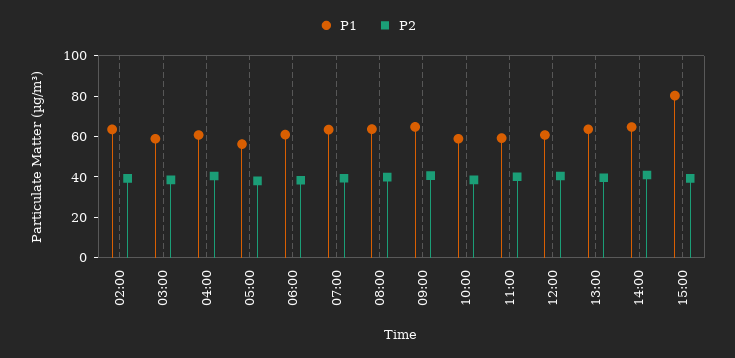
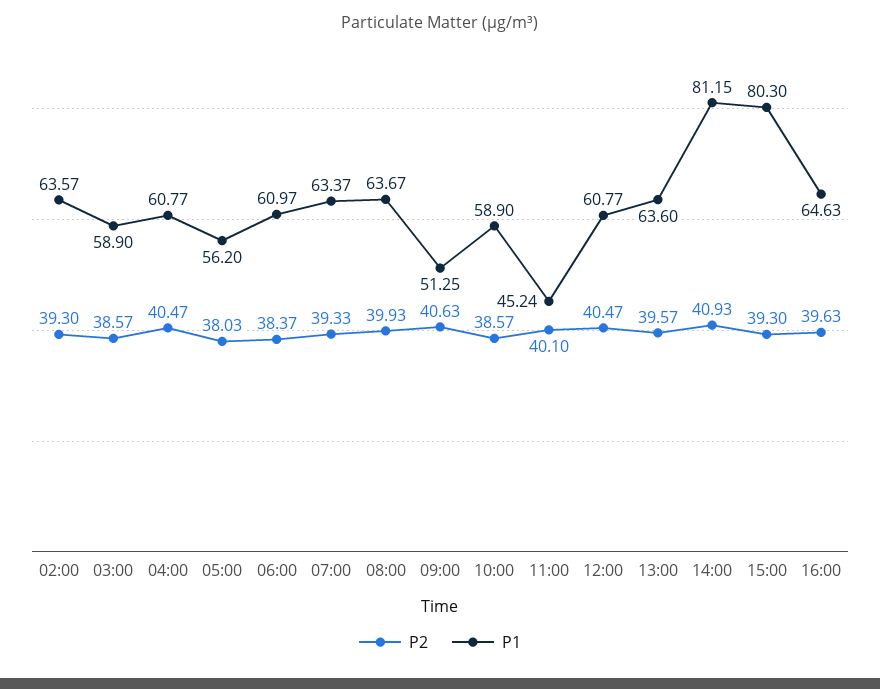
P1, 09:00: 65 -> 51.25
P1, 11:00: 60 -> 45.24
P1, 14:00: 65 -> 81.15
P2, 16:00: none -> 39.63
P1, 16:00: none -> 64.63

